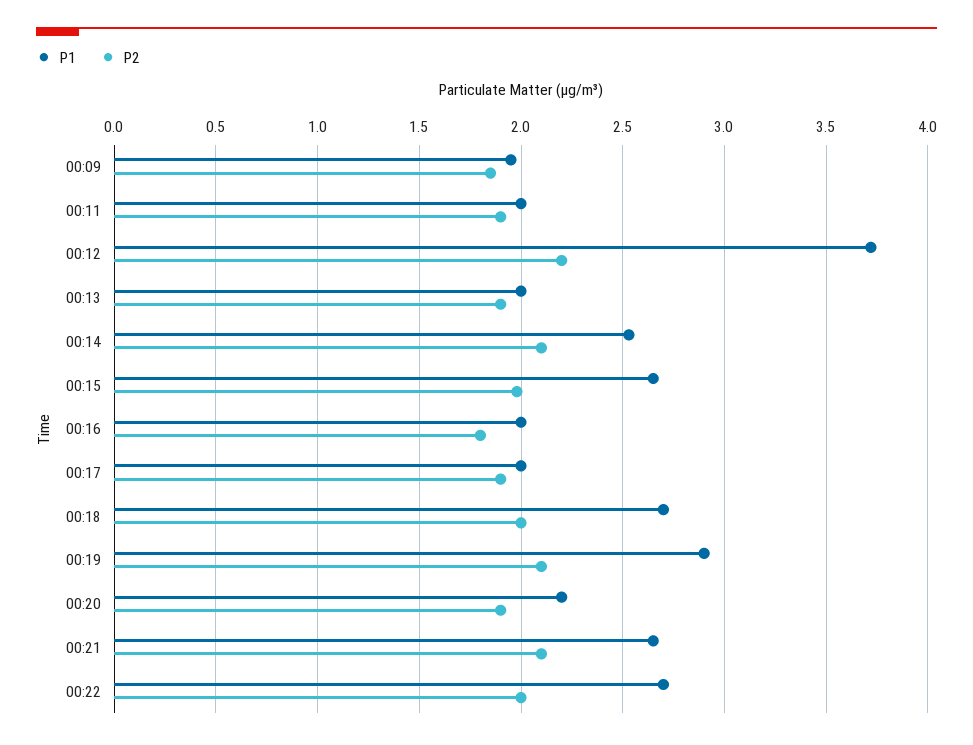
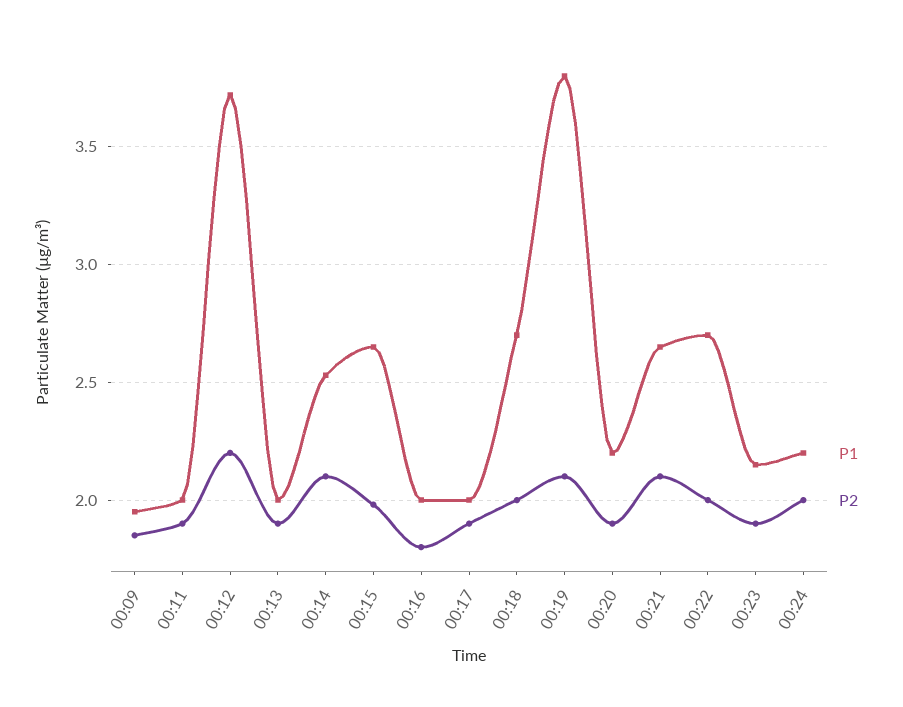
P1, 00:19: 2.9 -> 3.8
P1, 00:23: none -> 2.15
P2, 00:23: none -> 1.9
P1, 00:24: none -> 2.2
P2, 00:24: none -> 2

